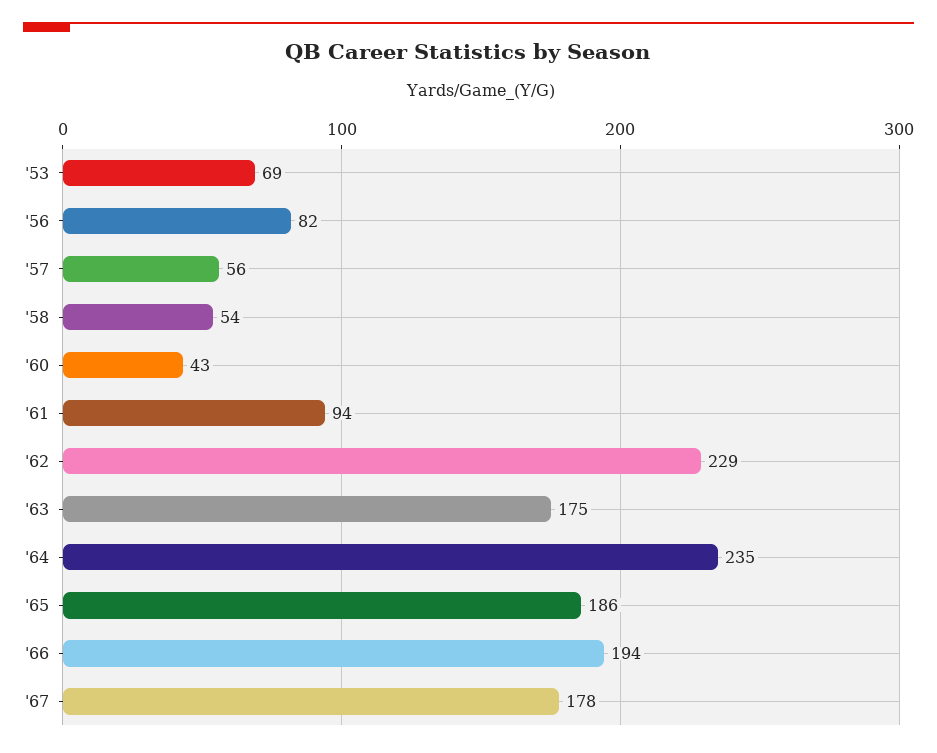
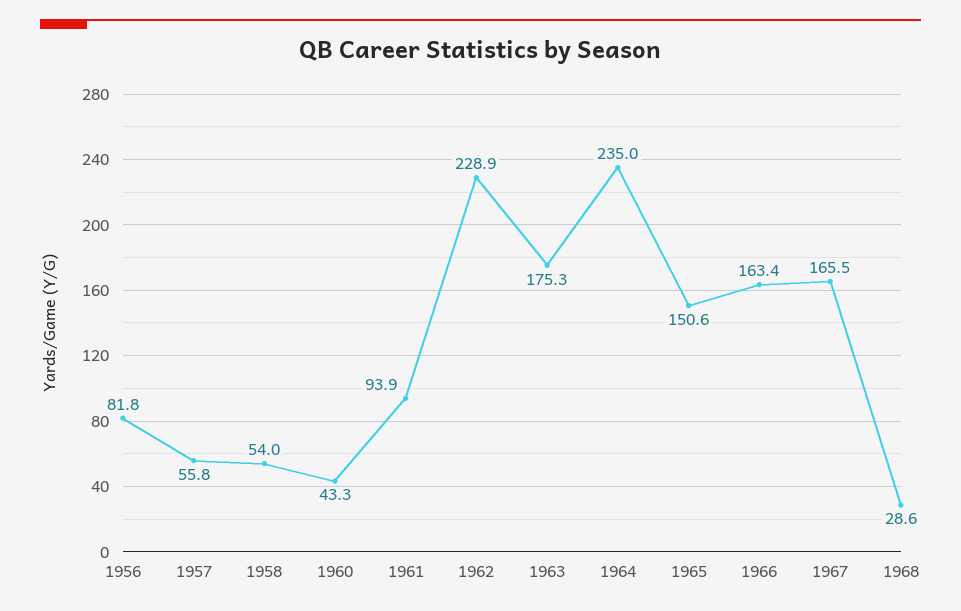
'53: 69 -> none
'65: 186 -> 150.6
'66: 194 -> 163.4
'67: 178 -> 165.5
1968: none -> 28.6

